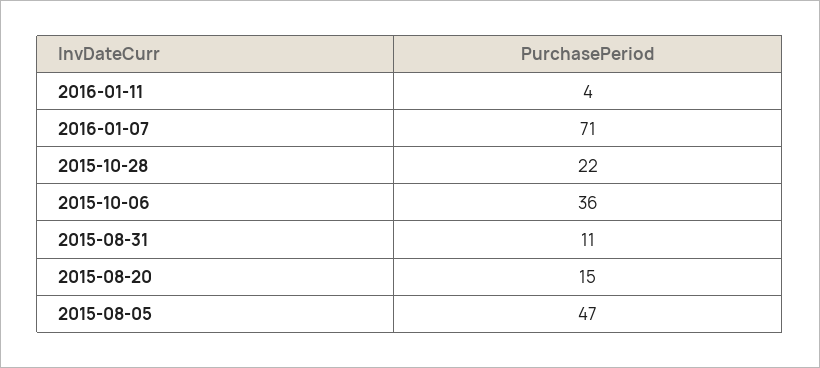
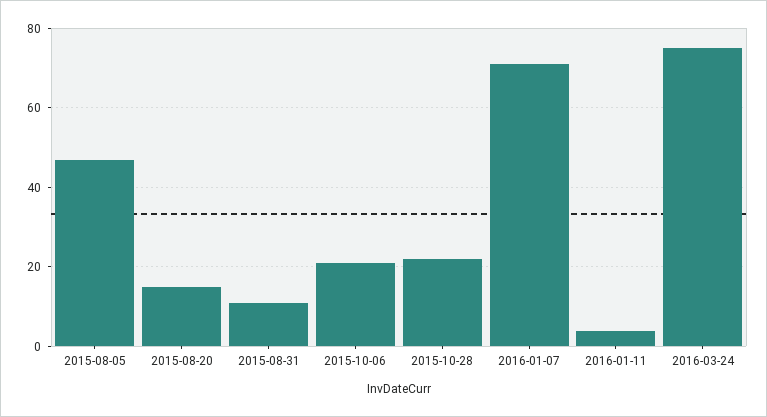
2015-10-06: 36 -> 20
2016-03-24: none -> 75

